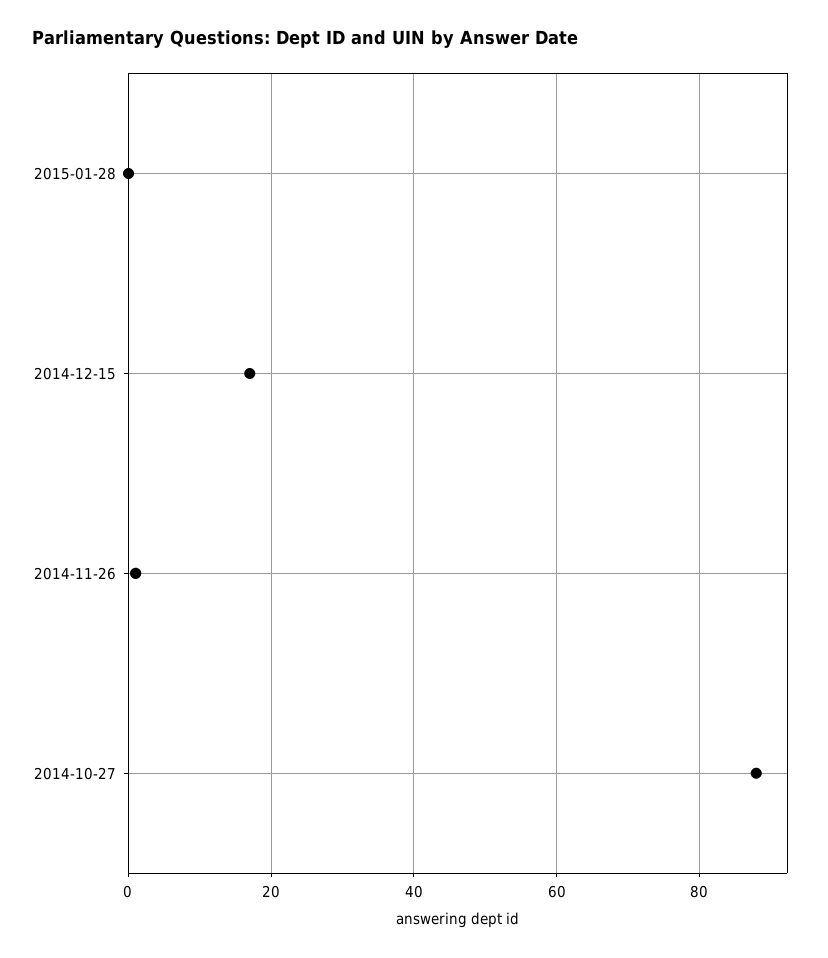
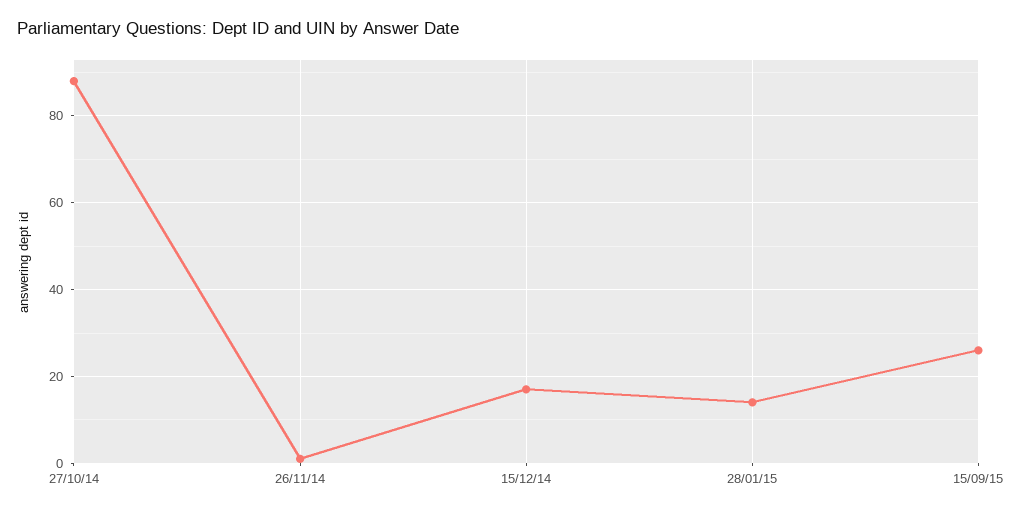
2015-01-28: 0 -> 15
15/09/15: none -> 25

